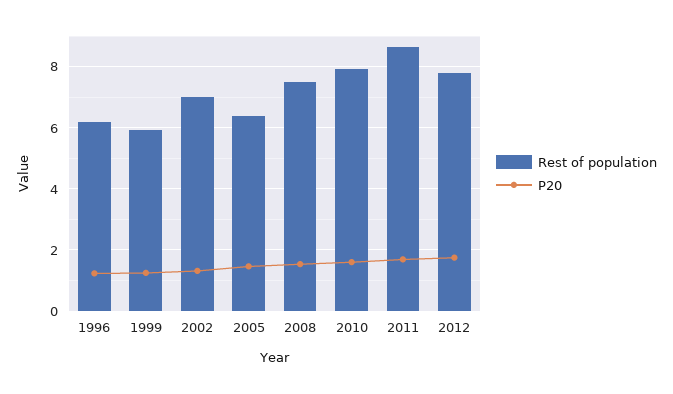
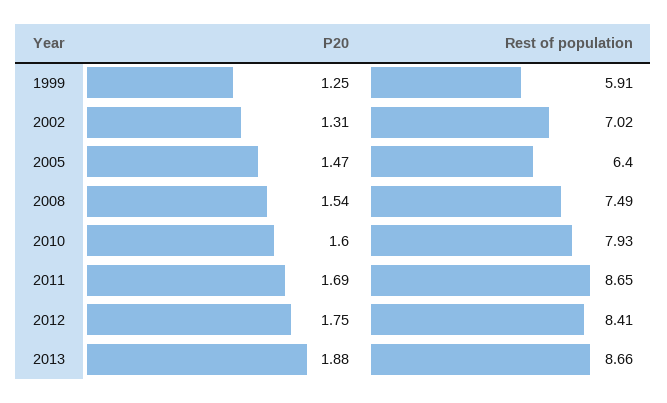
Rest of population, 1996: 6.2 -> none
P20, 1996: 1.2 -> none
Rest of population, 2012: 7.8 -> 8.41
P20, 2013: none -> 1.88
Rest of population, 2013: none -> 8.66

